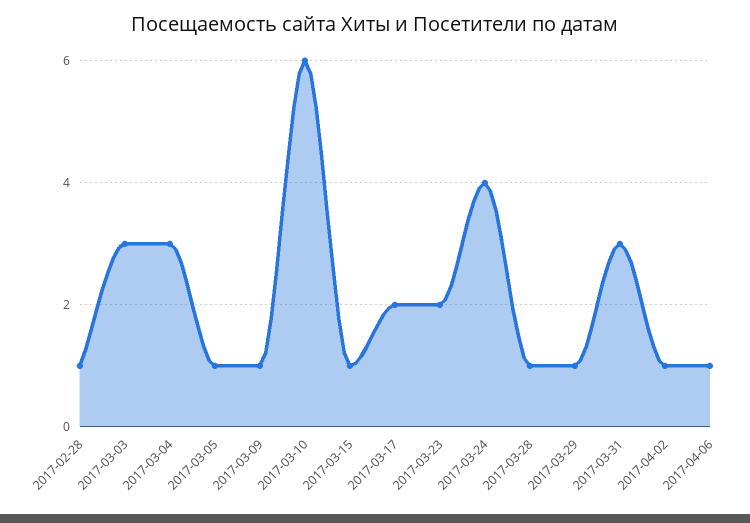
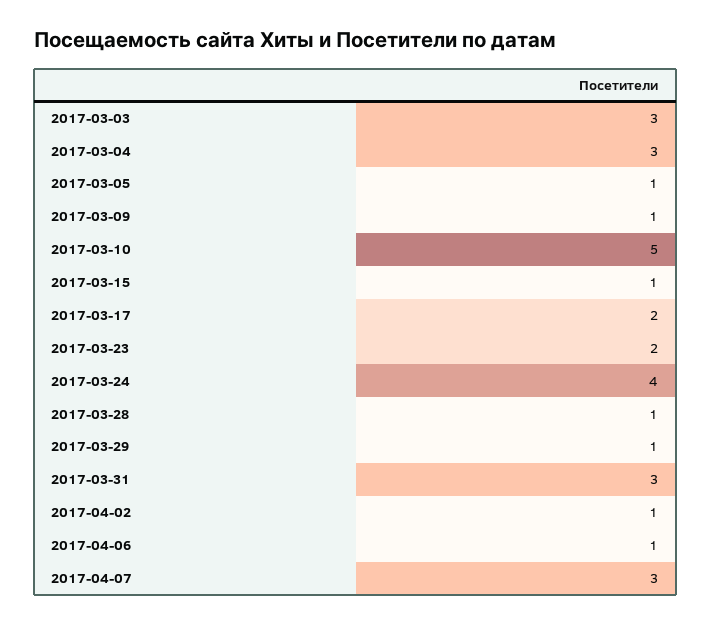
2017-02-28: 1 -> none
2017-03-10: 6 -> 5
2017-04-07: none -> 3

